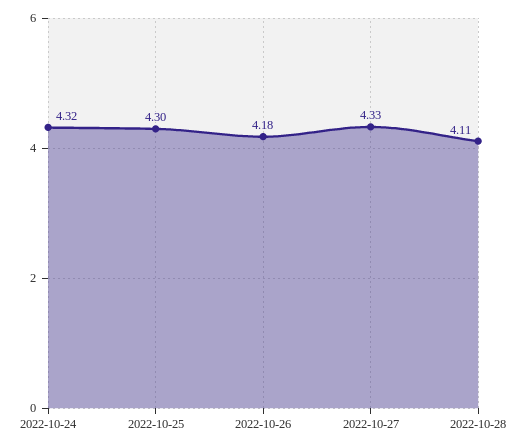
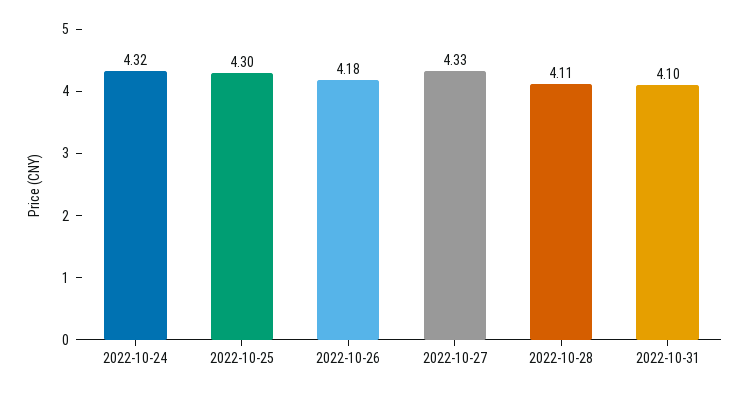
2022-10-31: none -> 4.1

